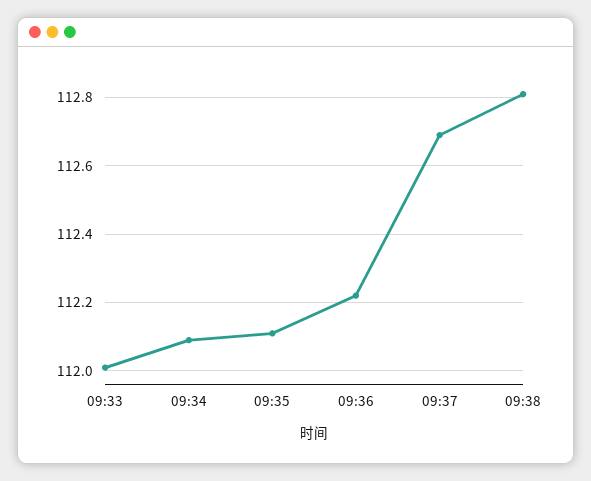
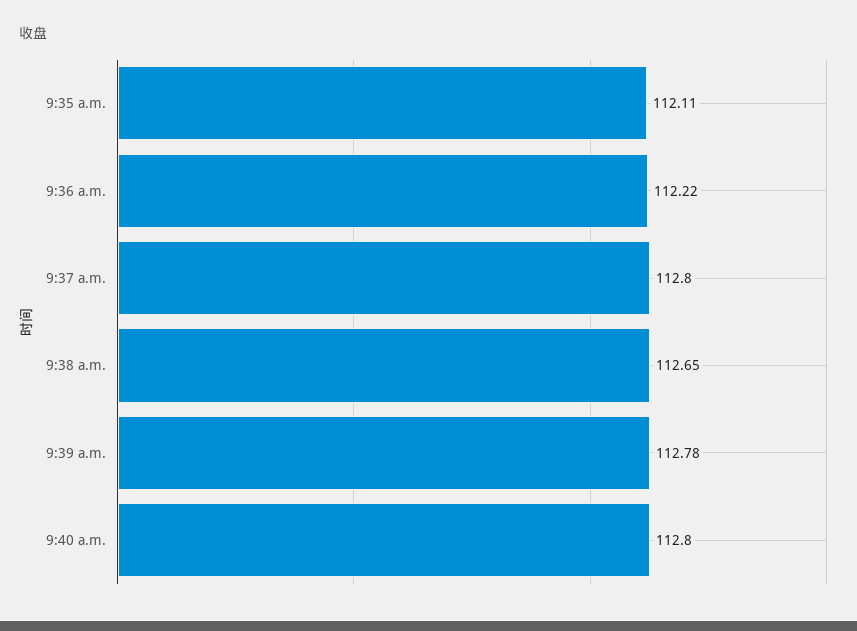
09:33: 112 -> none
09:34: 112.1 -> none
09:37: 112.7 -> 112.8
09:38: 112.8 -> 112.65
9:39 a.m.: none -> 112.78
9:40 a.m.: none -> 112.8

